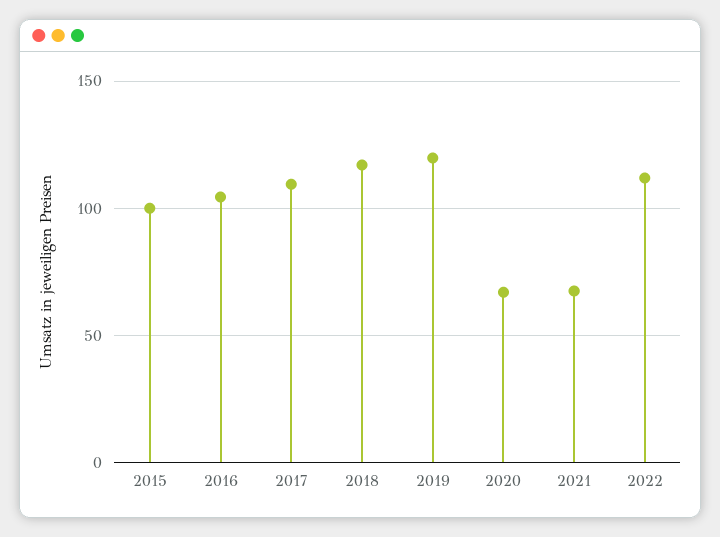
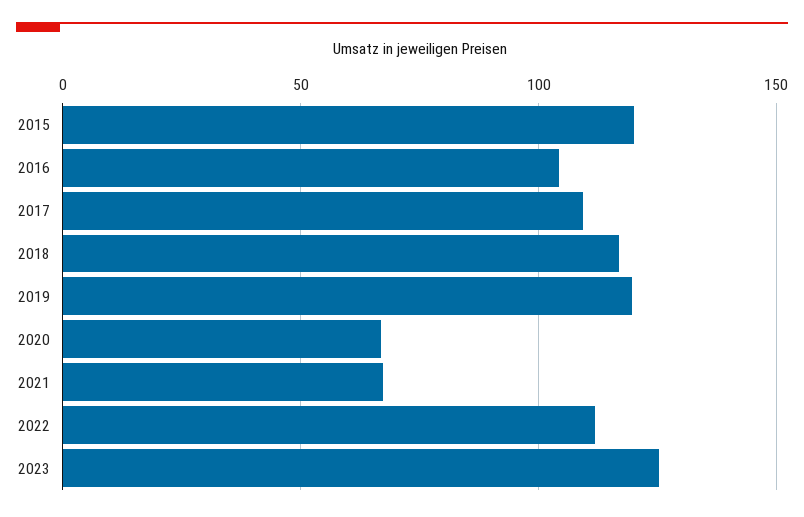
2015: 100 -> 120
2023: none -> 125

